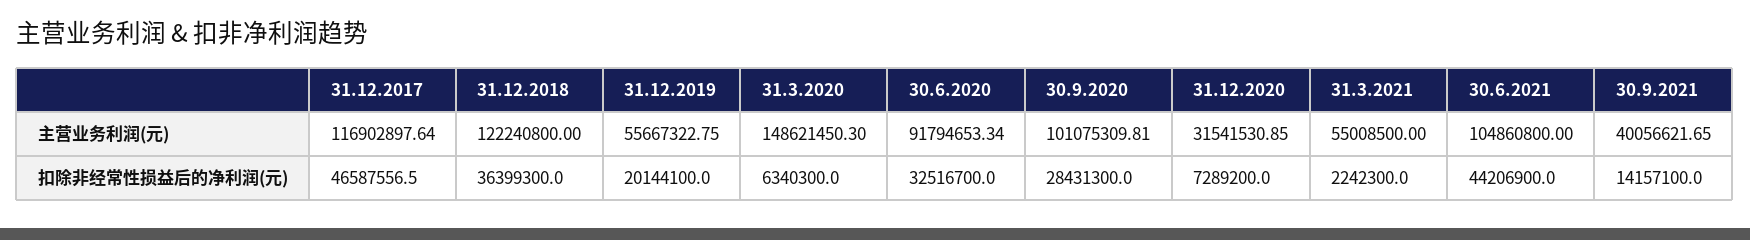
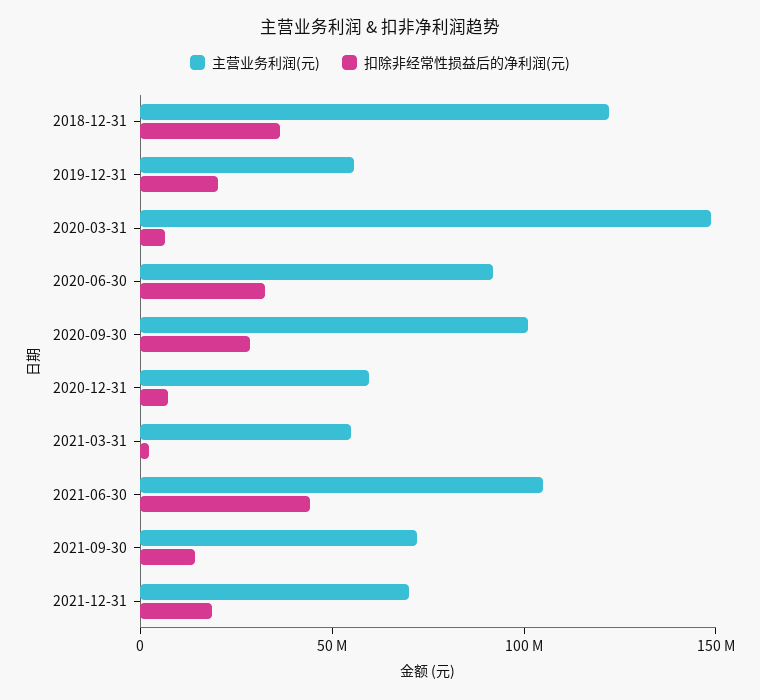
主营业务利润(元), 31.12.2017: 116902897.64 -> none
主营业务利润(元), 31.12.2020: 31541530.85 -> 60000000
主营业务利润(元), 30.9.2021: 40056621.65 -> 70000000
扣除非经常性损益后的净利润(元), 31.12.2017: 46587556.5 -> none
主营业务利润(元), 2021-12-31: none -> 70000000
扣除非经常性损益后的净利润(元), 2021-12-31: none -> 20000000

